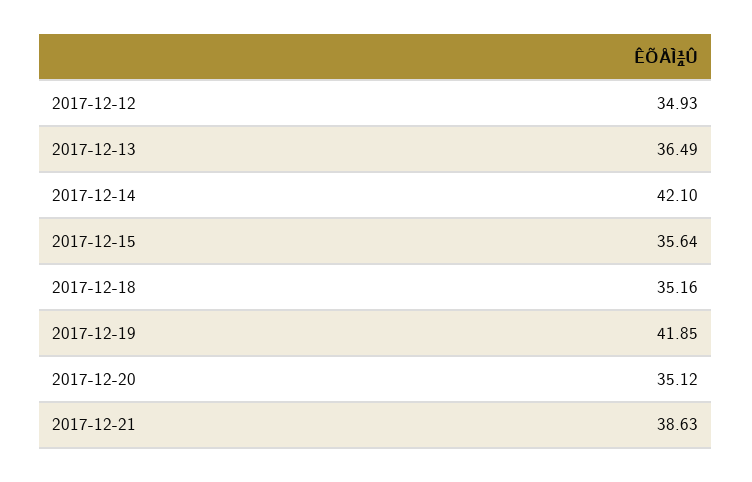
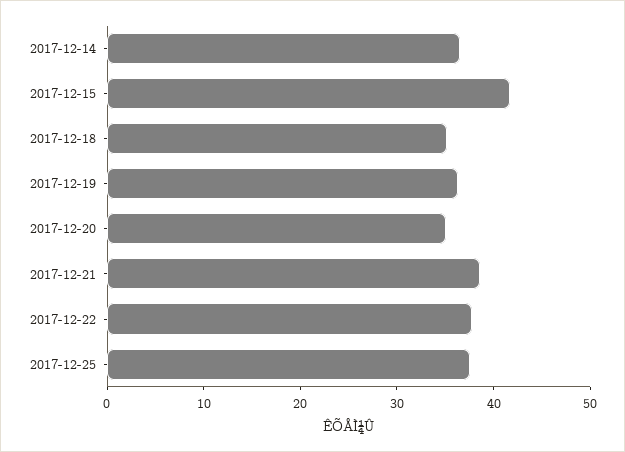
2017-12-12: 34.93 -> none
2017-12-13: 36.49 -> none
2017-12-14: 42.1 -> 36
2017-12-15: 35.64 -> 42
2017-12-19: 41.85 -> 36
2017-12-22: none -> 38
2017-12-25: none -> 38

